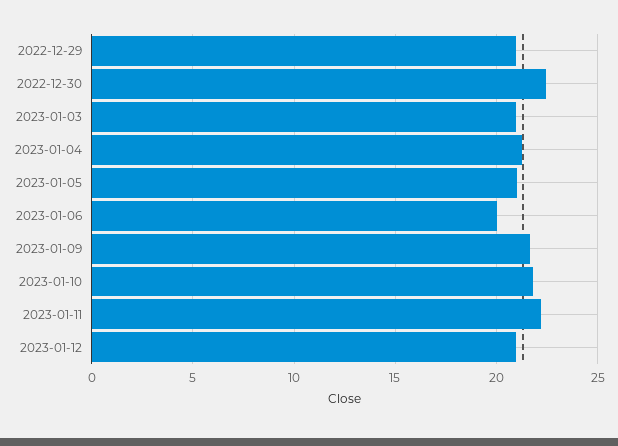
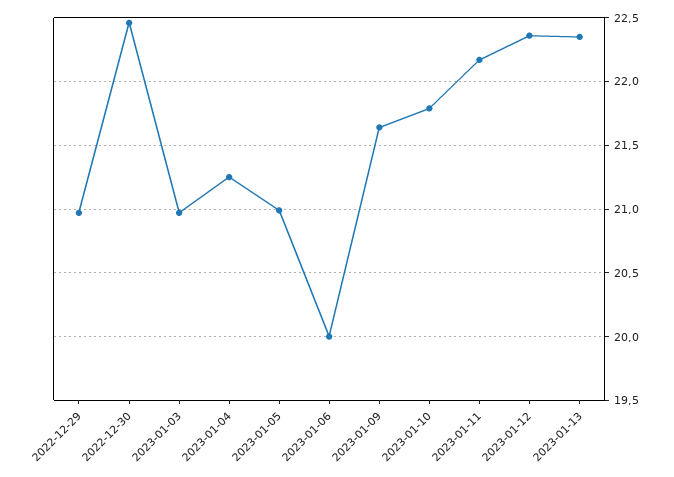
2023-01-12: 21 -> 22.35
2023-01-13: none -> 22.35

